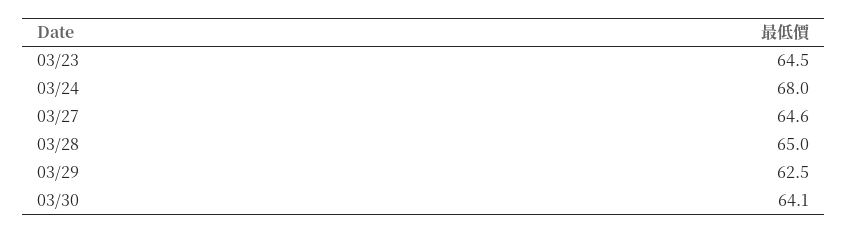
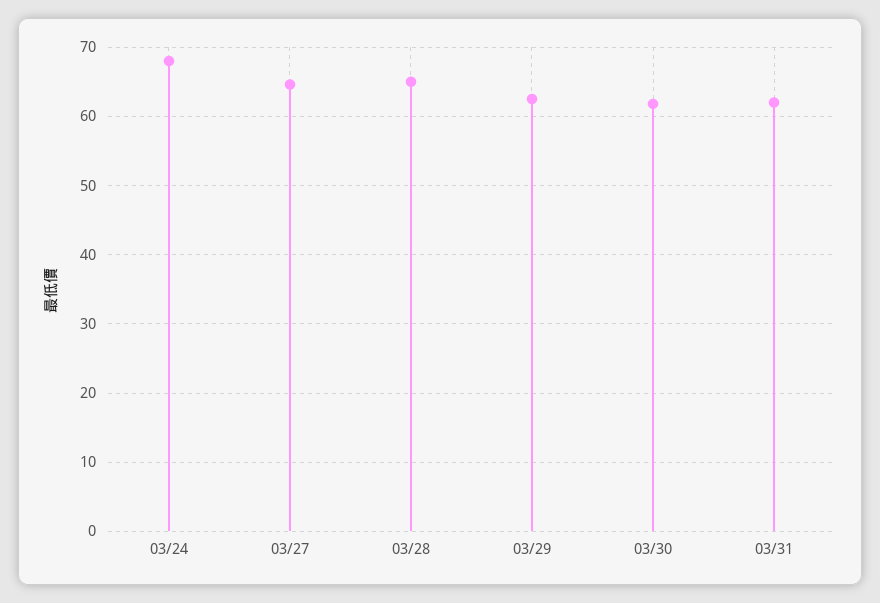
03/23: 64.5 -> none
03/30: 64.1 -> 62
03/31: none -> 62

